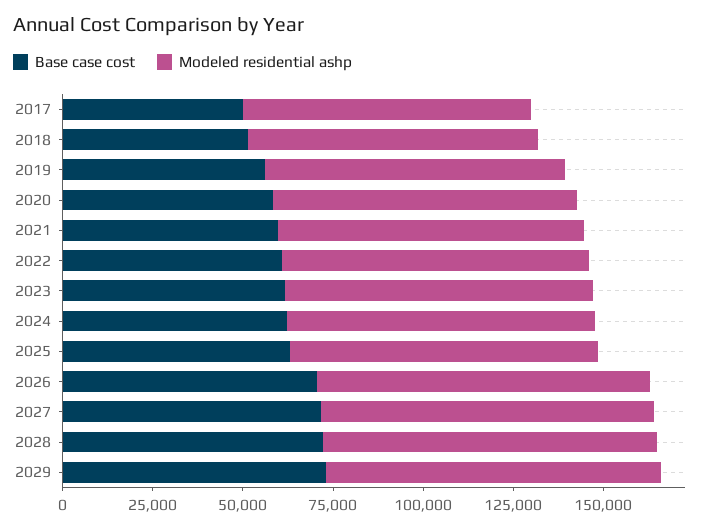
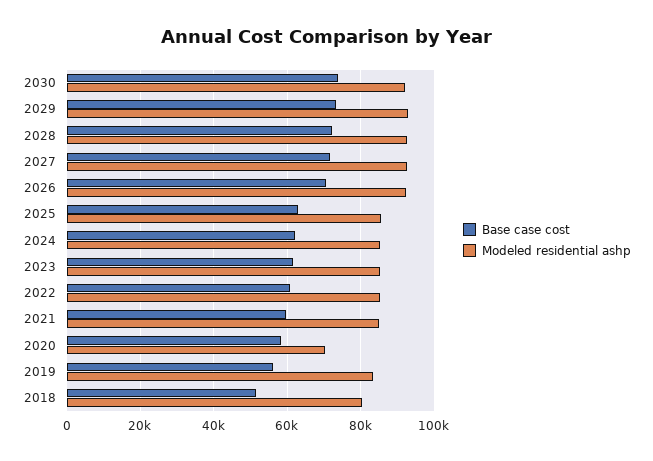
Base case cost, 2017: 50000 -> none
Modeled residential ashp, 2017: 80000 -> none
Modeled residential ashp, 2020: 85000 -> 70000
Base case cost, 2030: none -> 74000
Modeled residential ashp, 2030: none -> 92000

